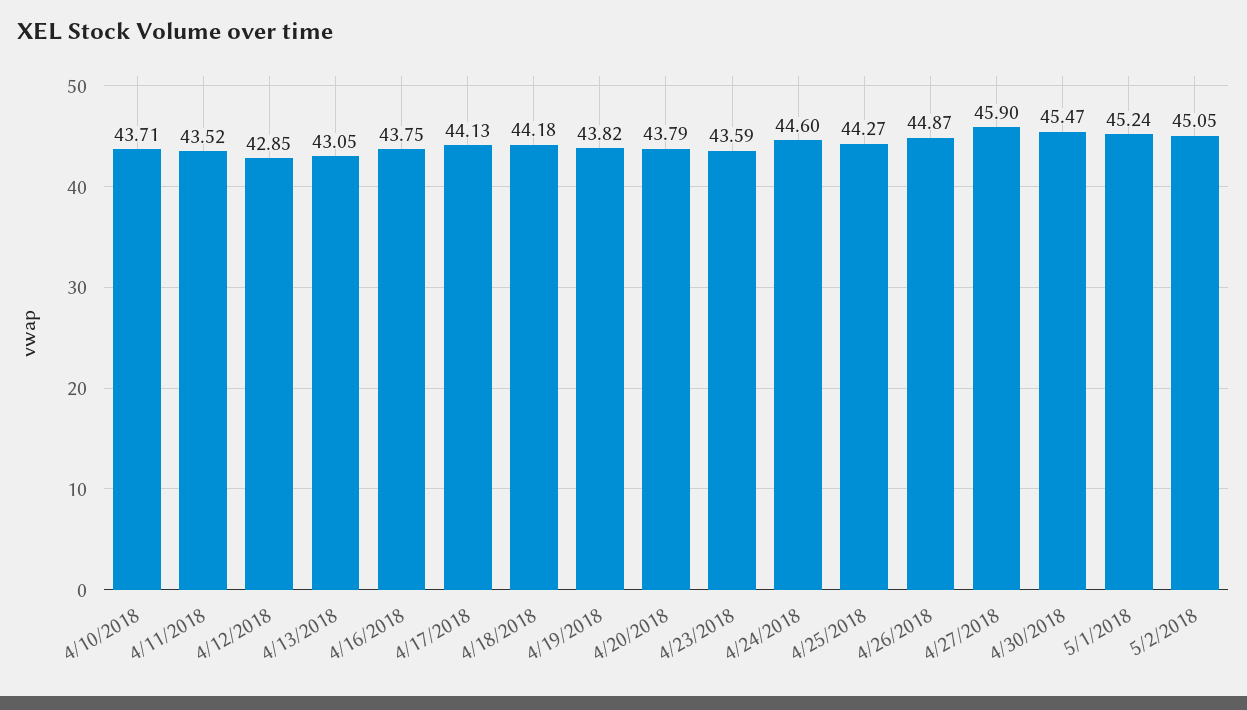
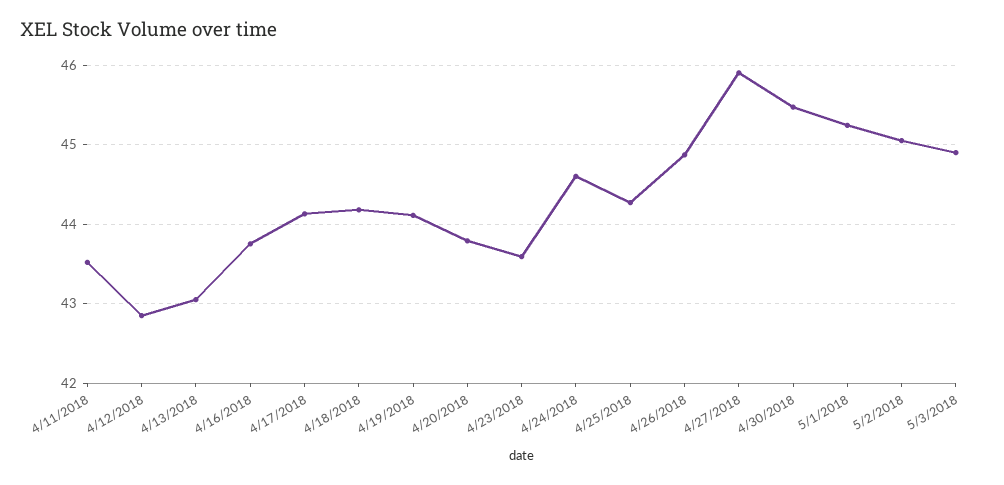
4/10/2018: 43.71 -> none
4/19/2018: 43.82 -> 44.1
5/3/2018: none -> 44.9

